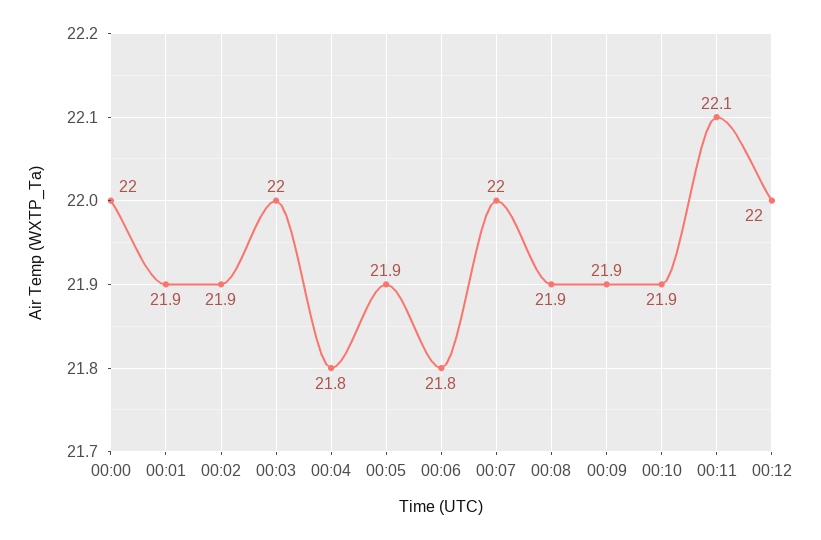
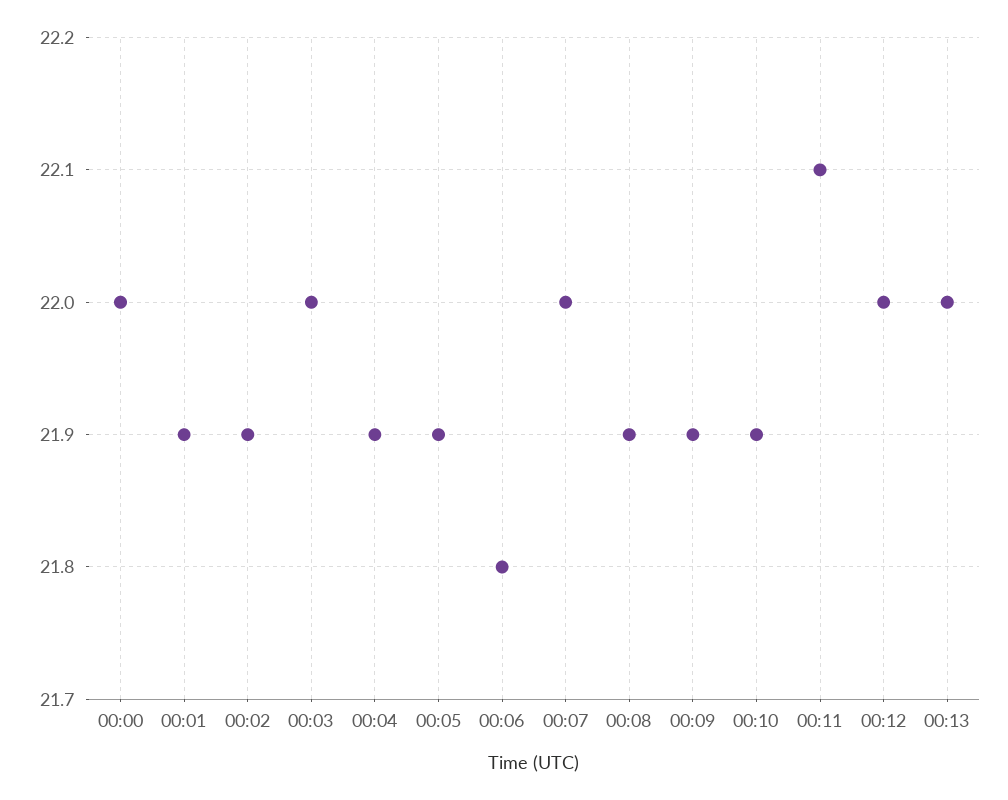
00:04: 21.8 -> 21.9
00:13: none -> 22

